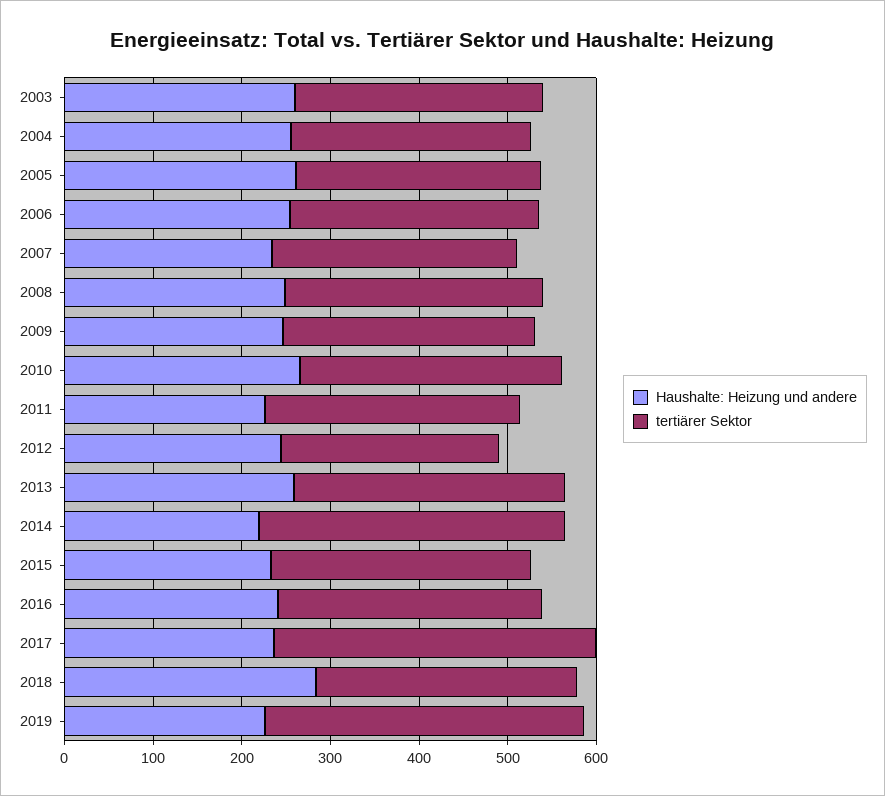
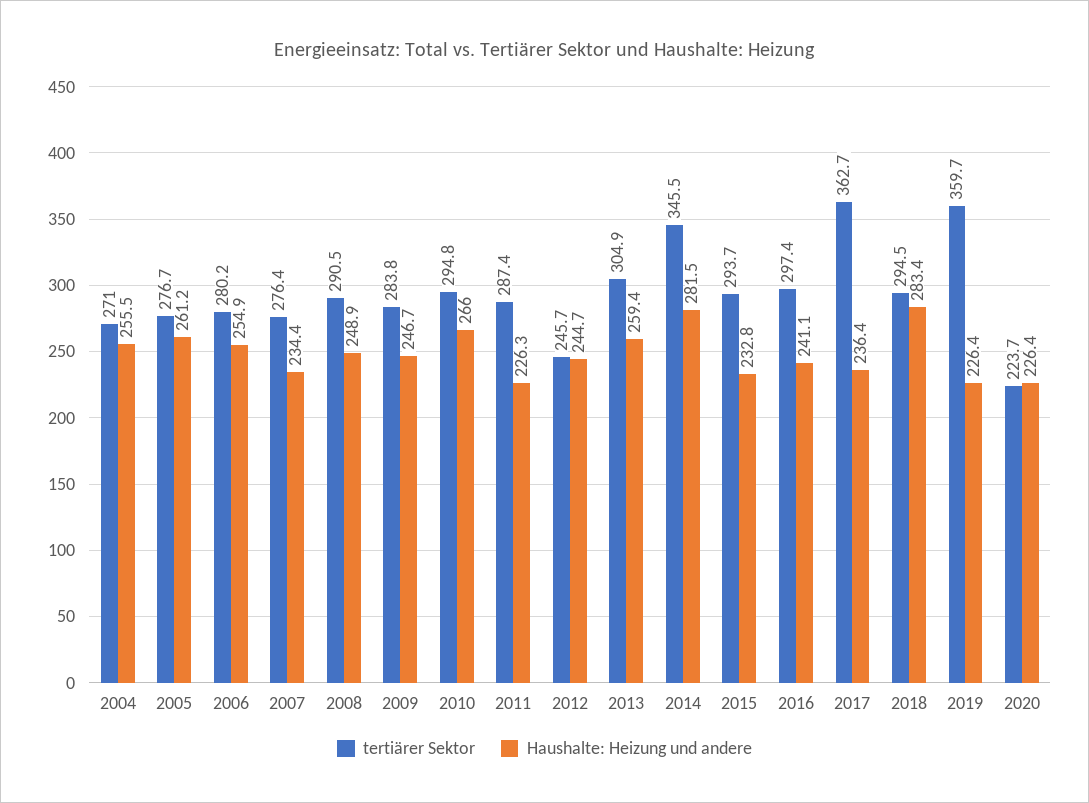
Haushalte: Heizung und andere, 2003: 260 -> none
tertiärer Sektor, 2003: 280 -> none
Haushalte: Heizung und andere, 2014: 220 -> 281.5
tertiärer Sektor, 2020: none -> 223.7
Haushalte: Heizung und andere, 2020: none -> 226.4

